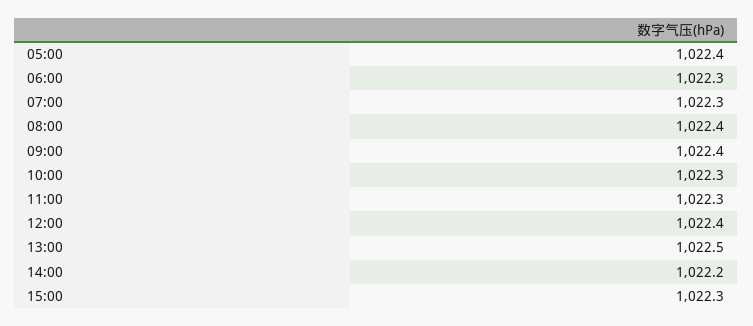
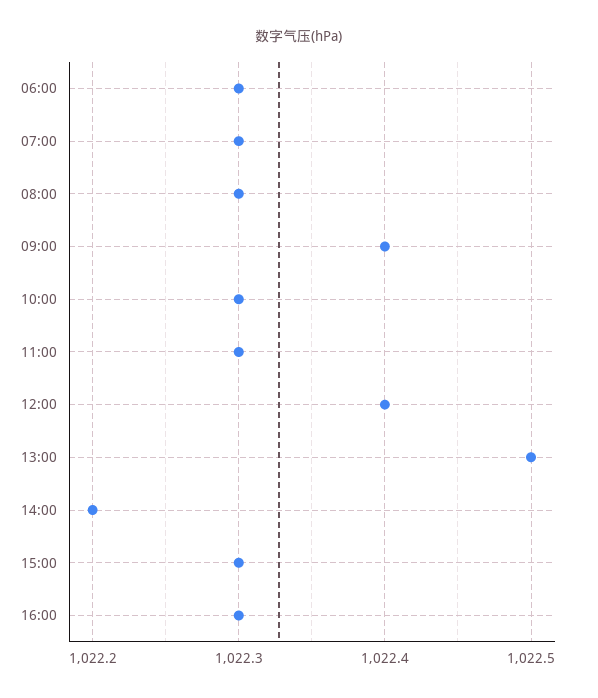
05:00: 1022.4 -> none
08:00: 1022.4 -> 1022.3
16:00: none -> 1022.3

